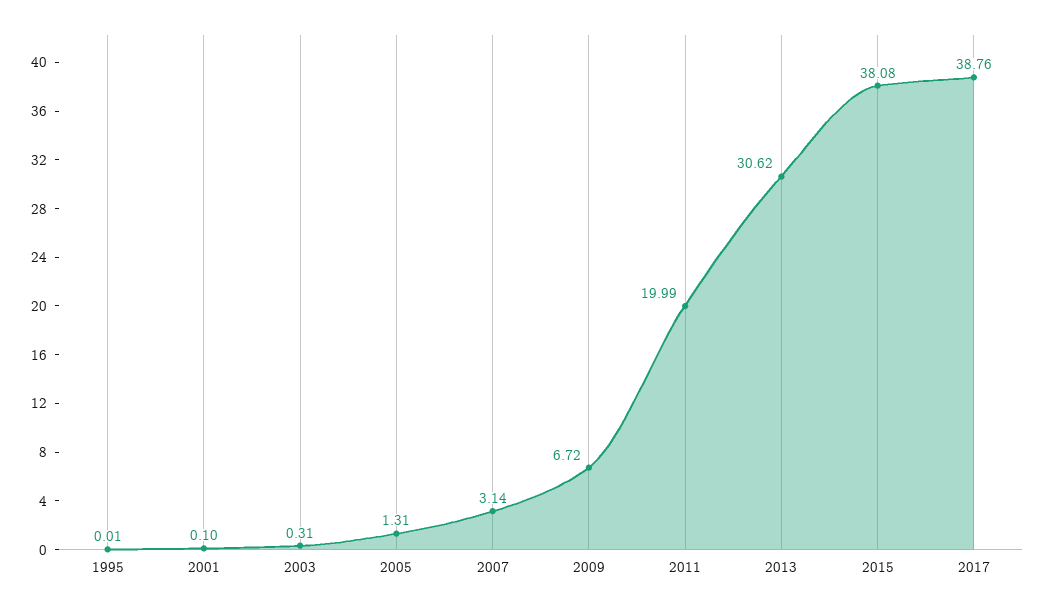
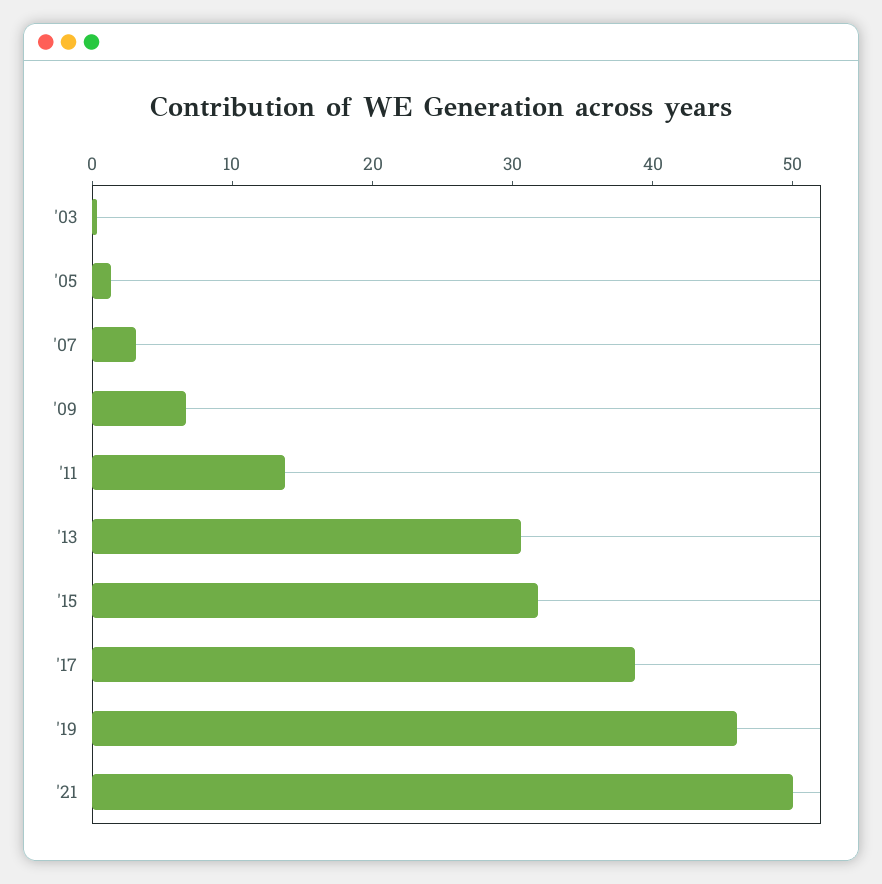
1995: 0.01 -> none
2001: 0.1 -> none
2011: 19.99 -> 14
2015: 38.08 -> 32
'19: none -> 46
'21: none -> 50

